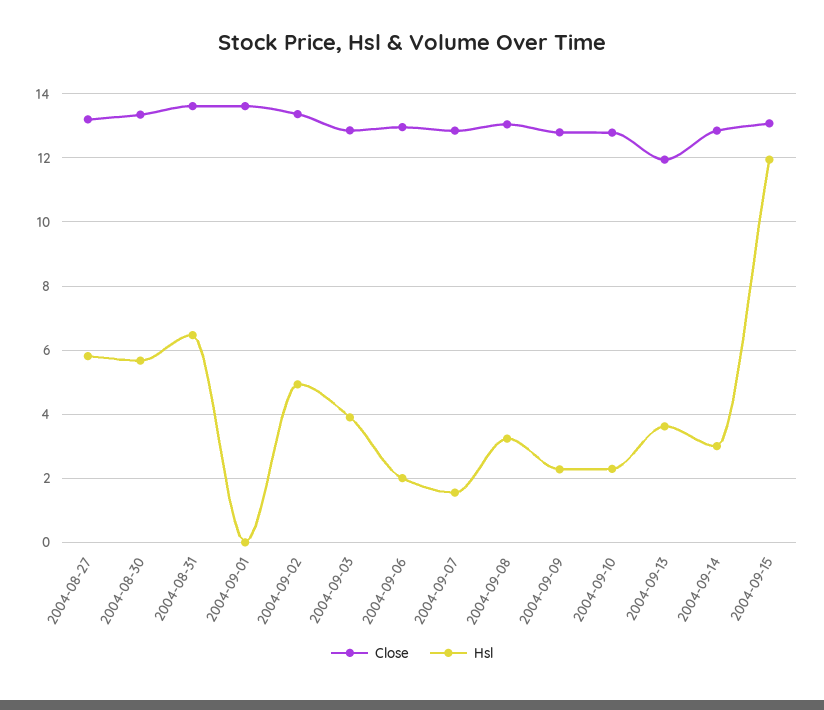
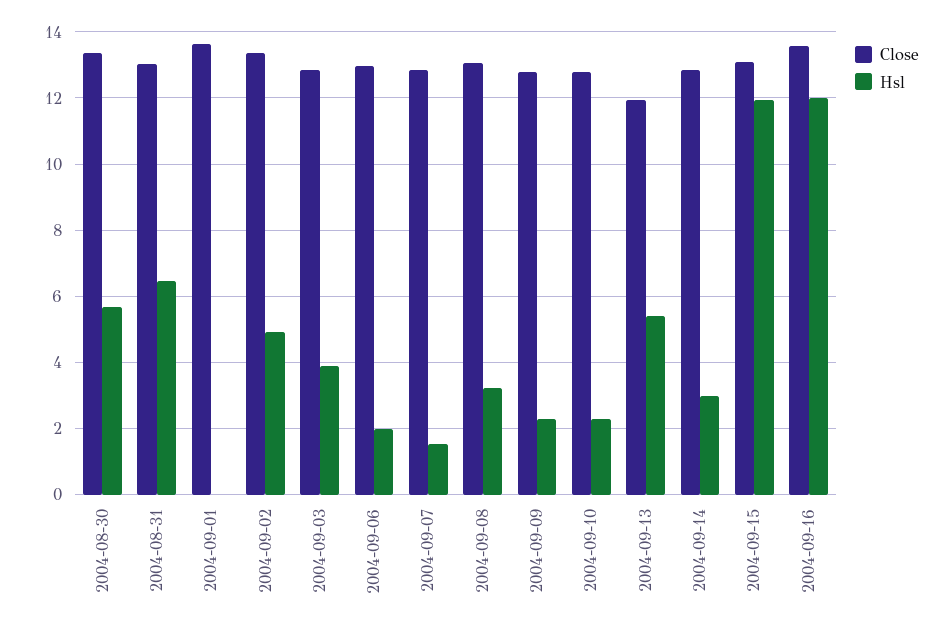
Close, 2004-08-27: 13.2 -> none
Hsl, 2004-08-27: 5.8 -> none
Close, 2004-08-31: 13.6 -> 13
Hsl, 2004-09-13: 3.6 -> 5.4
Close, 2004-09-16: none -> 13.6
Hsl, 2004-09-16: none -> 12

